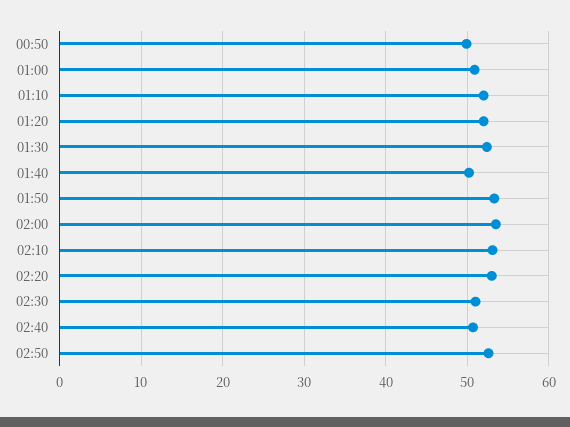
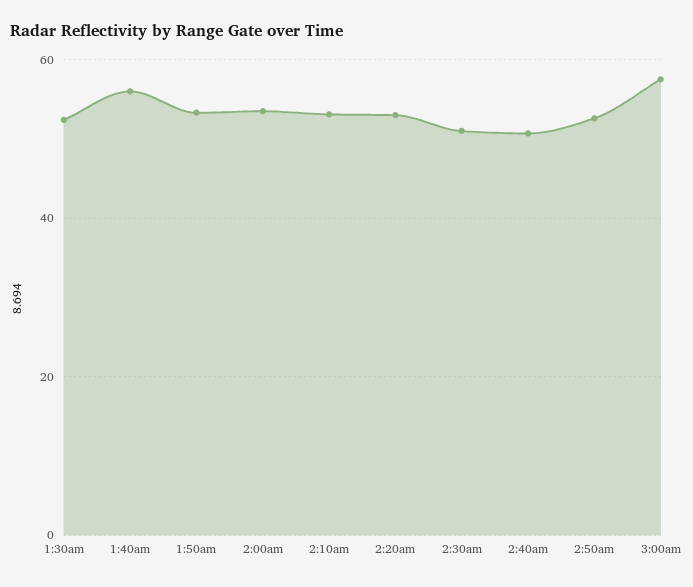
00:50: 50 -> none
01:00: 51 -> none
01:10: 52 -> none
01:20: 52 -> none
01:40: 50 -> 56
3:00am: none -> 58

